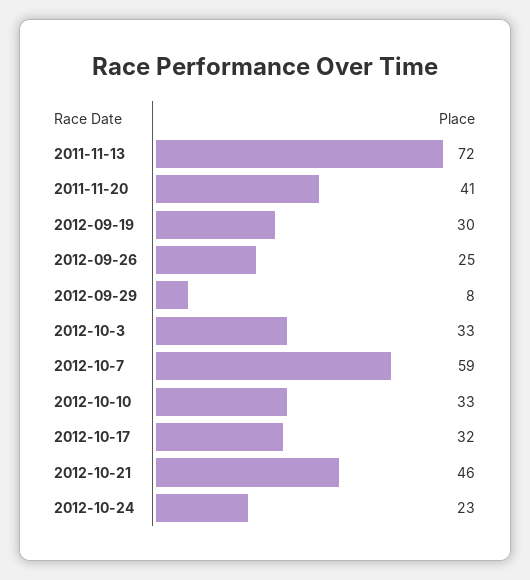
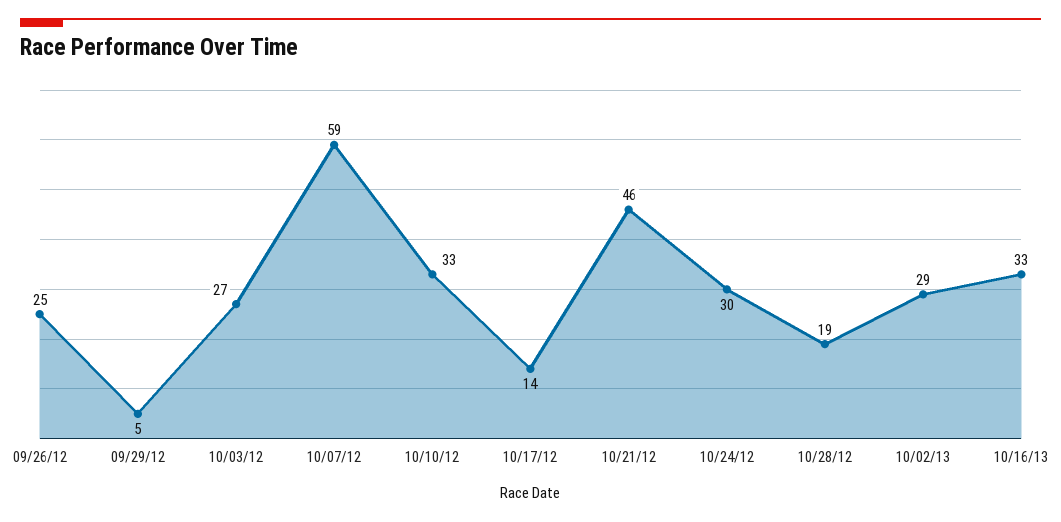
2011-11-13: 72 -> none
2011-11-20: 41 -> none
2012-09-19: 30 -> none
2012-09-29: 8 -> 5
2012-10-3: 33 -> 27
2012-10-17: 32 -> 14
2012-10-24: 23 -> 30
10/28/12: none -> 19
10/02/13: none -> 29
10/16/13: none -> 33

